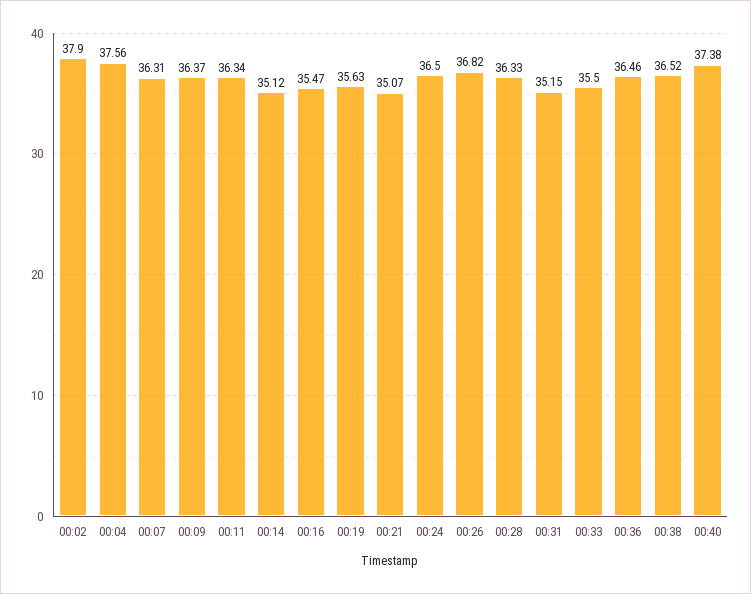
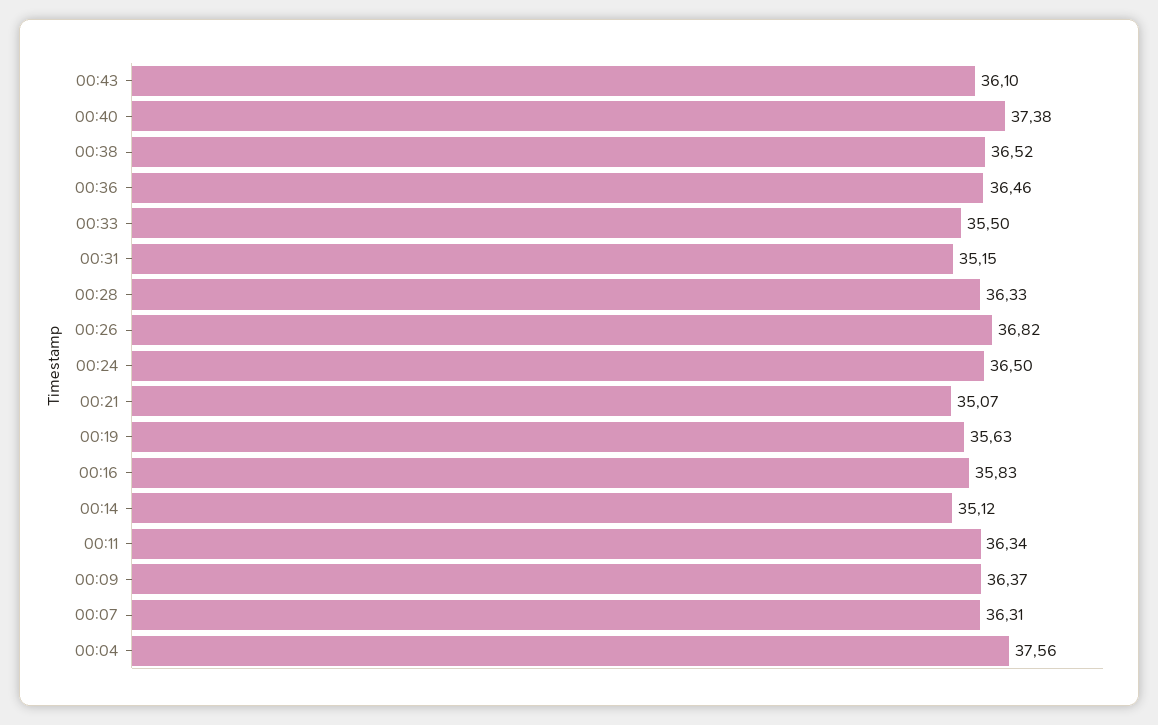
00:02: 37.9 -> none
00:16: 35.47 -> 35.83
00:43: none -> 36.1

